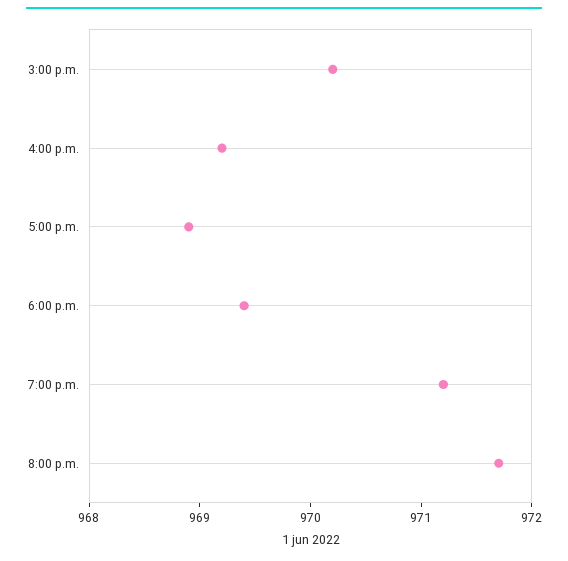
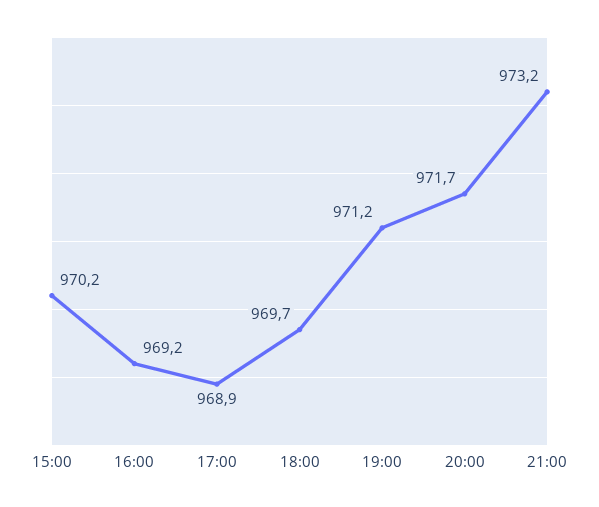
6:00 p.m.: 969.4 -> 969.7
21:00: none -> 973.2

